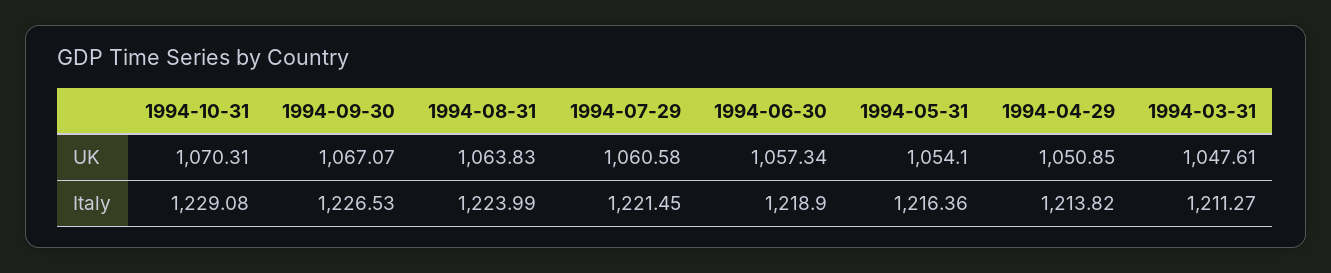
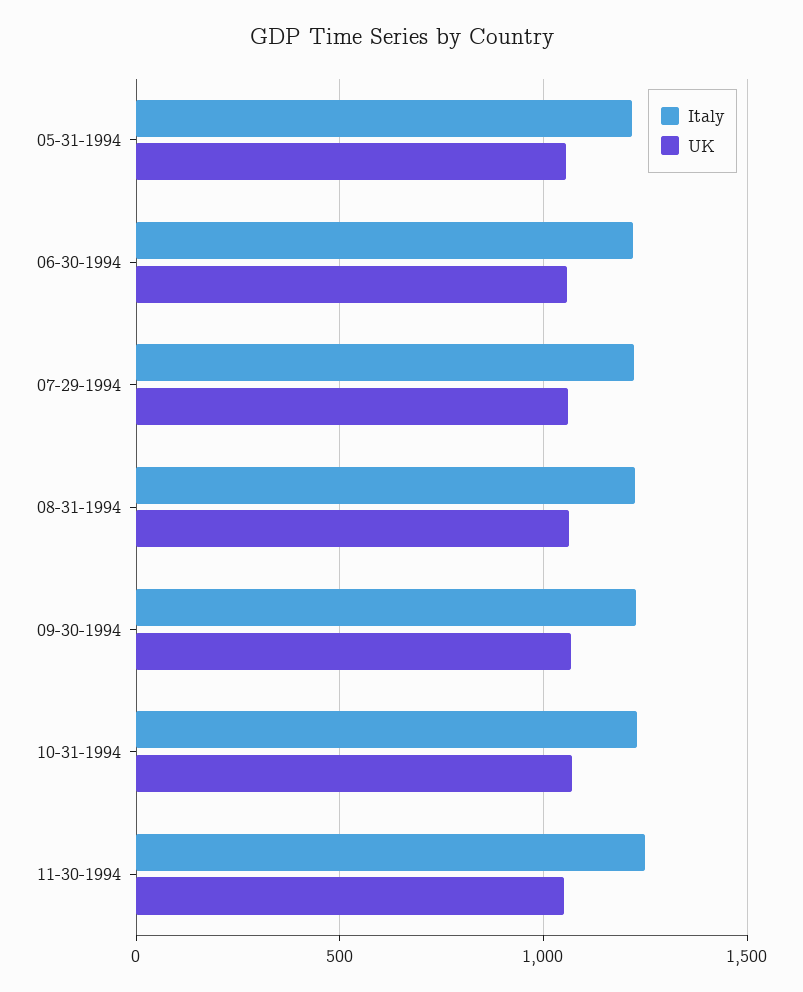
UK, 1994-04-29: 1050.85 -> none
UK, 1994-03-31: 1047.61 -> none
Italy, 1994-04-29: 1213.82 -> none
Italy, 1994-03-31: 1211.27 -> none
Italy, 11-30-1994: none -> 1250
UK, 11-30-1994: none -> 1050

